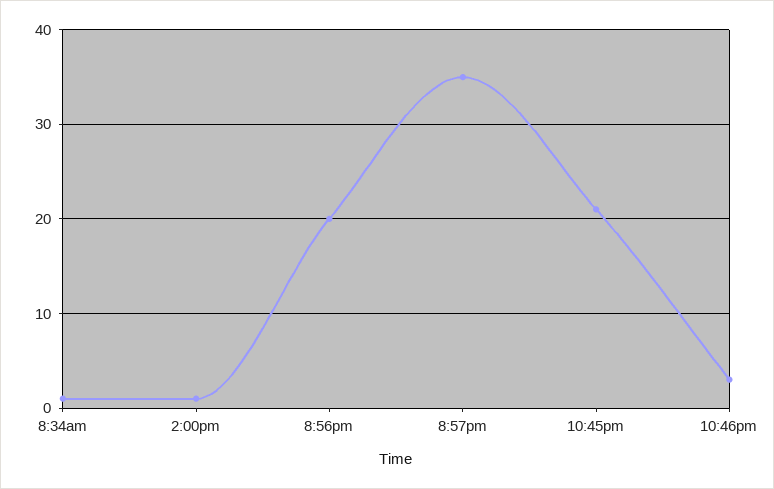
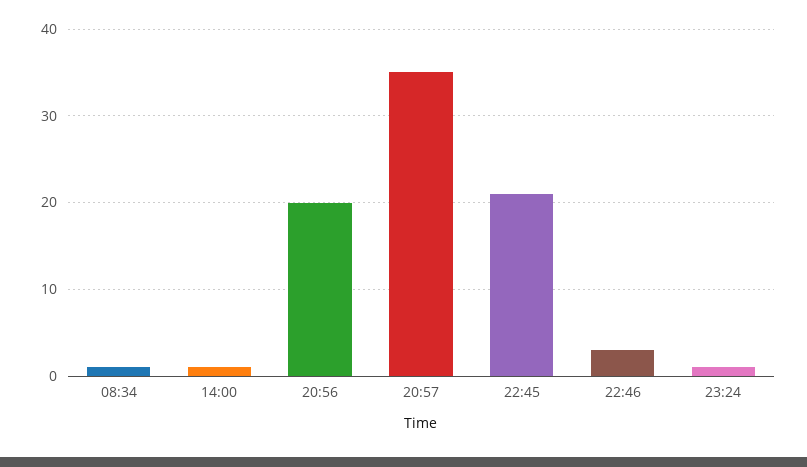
23:24: none -> 1

